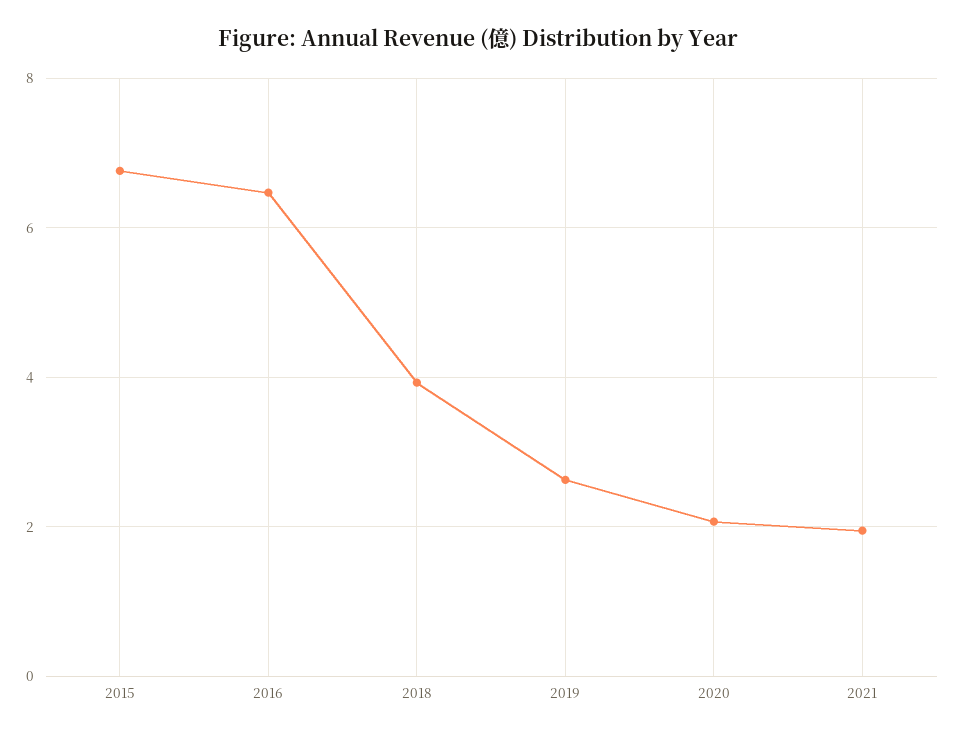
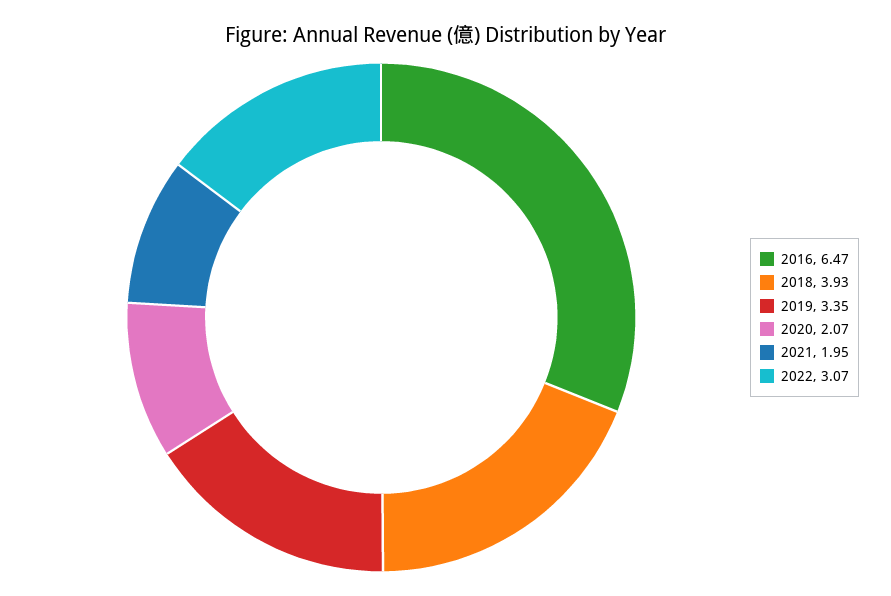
2015: 6.8 -> none
2019: 2.6 -> 3.35
2022: none -> 3.07

